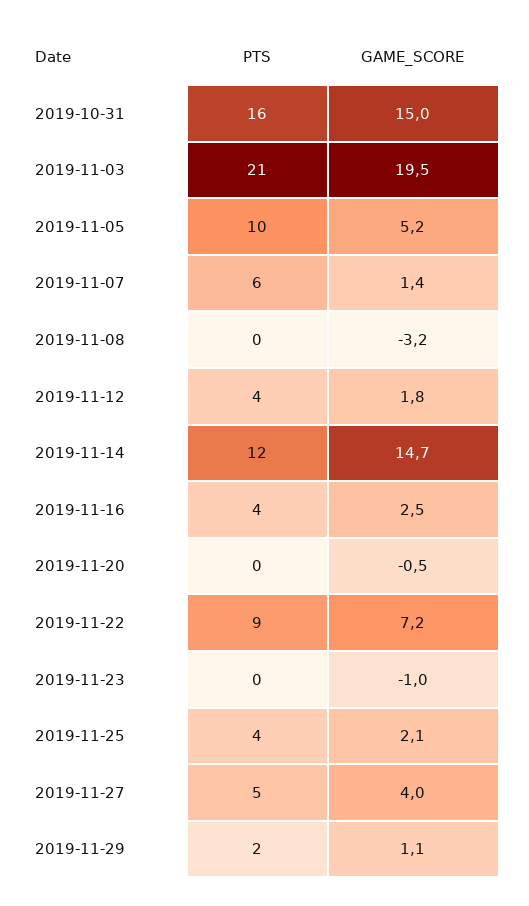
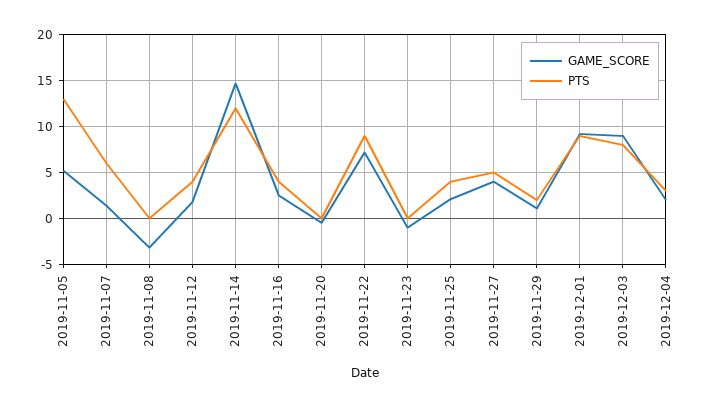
PTS, 2019-10-31: 16 -> none
GAME_SCORE, 2019-10-31: 15 -> none
PTS, 2019-11-03: 21 -> none
GAME_SCORE, 2019-11-03: 19.5 -> none
PTS, 2019-11-05: 10 -> 13
GAME_SCORE, 2019-12-01: none -> 9
PTS, 2019-12-01: none -> 9
GAME_SCORE, 2019-12-03: none -> 9
PTS, 2019-12-03: none -> 8
GAME_SCORE, 2019-12-04: none -> 2
PTS, 2019-12-04: none -> 3

